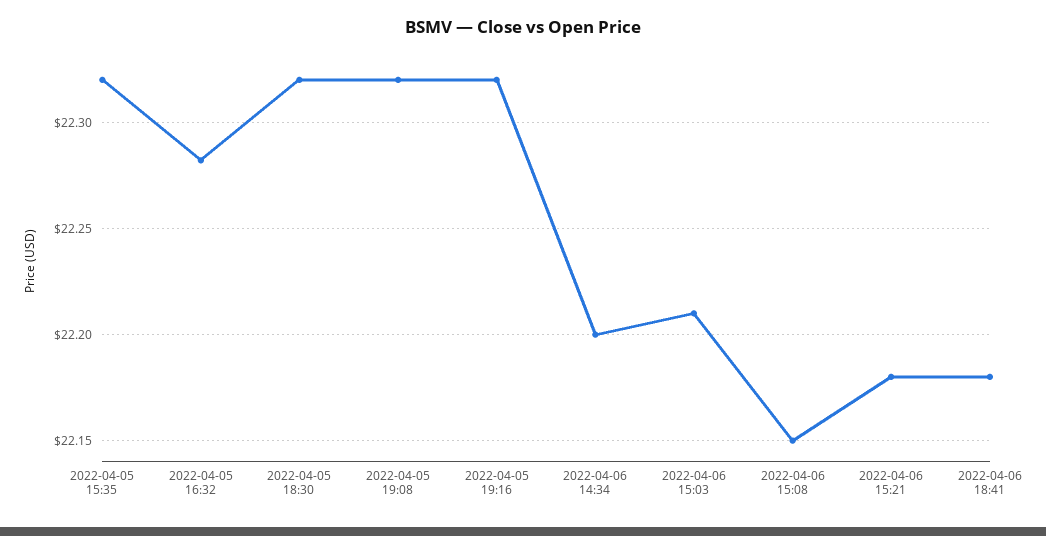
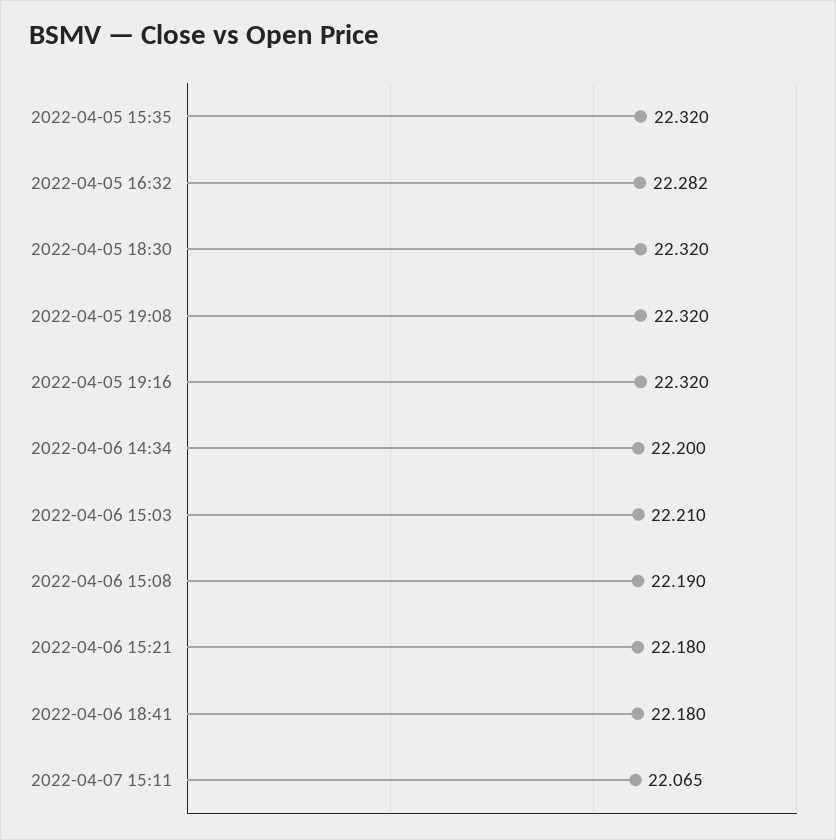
2022-04-06 15:08: 22.15 -> 22.19
2022-04-07 15:11: none -> 22.065

